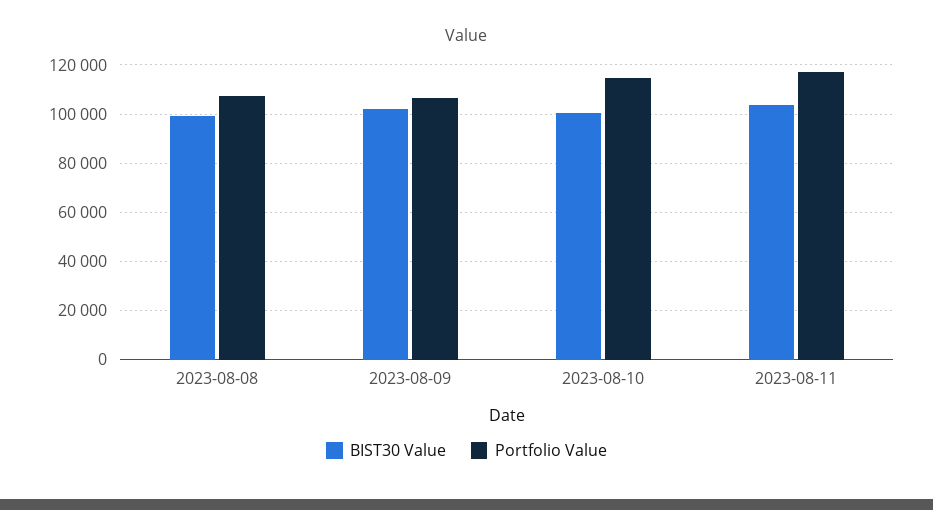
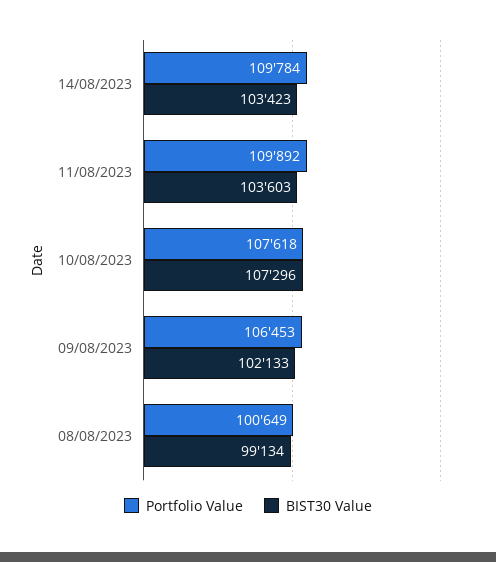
Portfolio Value, 2023-08-08: 107500 -> 100649
BIST30 Value, 2023-08-10: 100000 -> 107296
Portfolio Value, 2023-08-10: 115000 -> 107618
Portfolio Value, 2023-08-11: 117500 -> 109892
Portfolio Value, 14/08/2023: none -> 109784
BIST30 Value, 14/08/2023: none -> 103423

